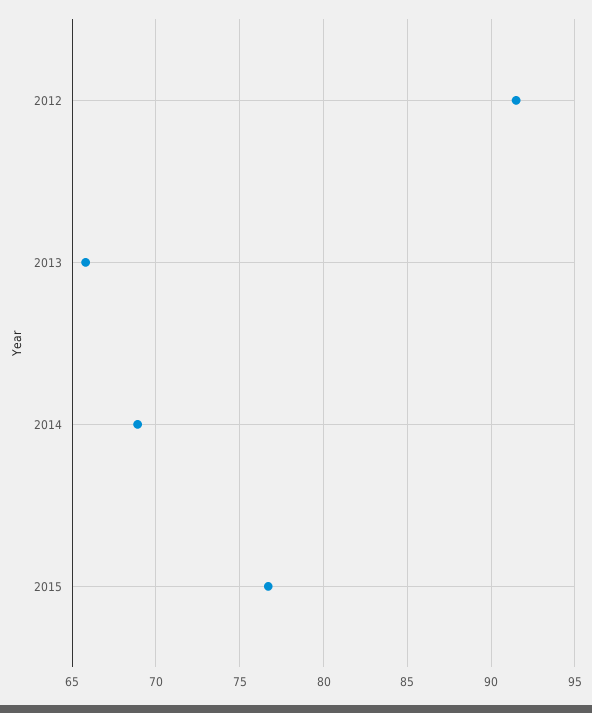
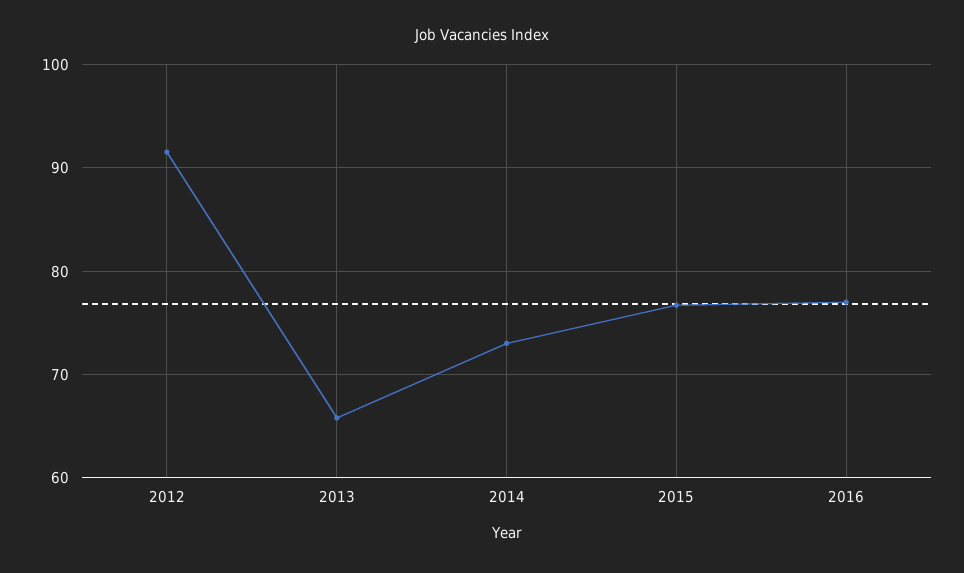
2014: 69 -> 73
2016: none -> 77

